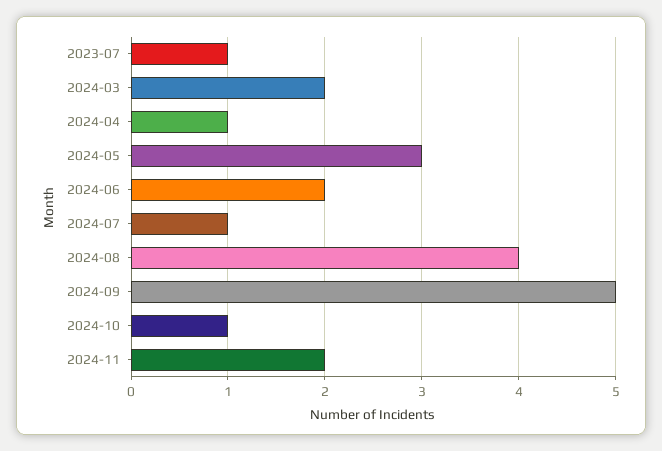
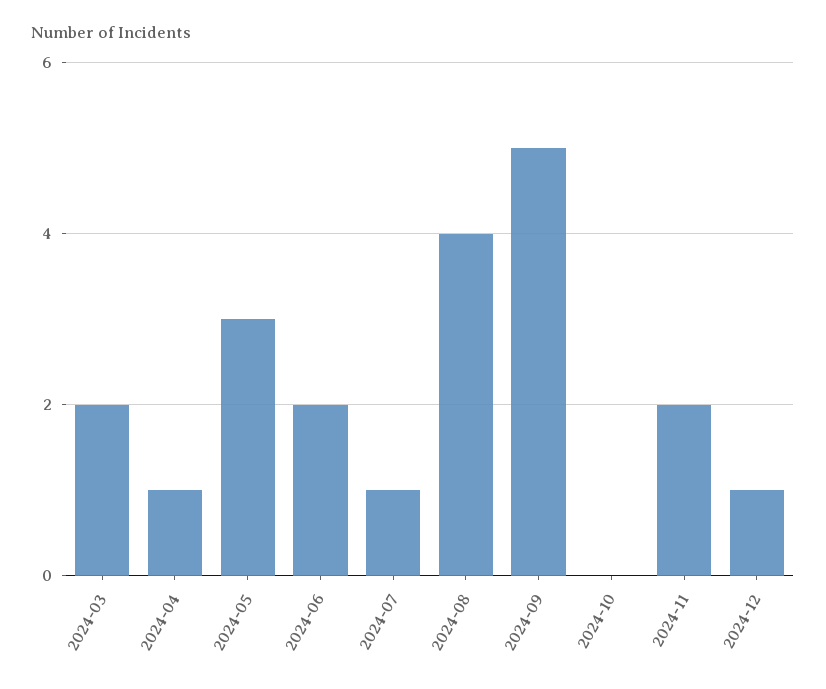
2023-07: 1 -> none
2024-10: 1 -> 0
2024-12: none -> 1

